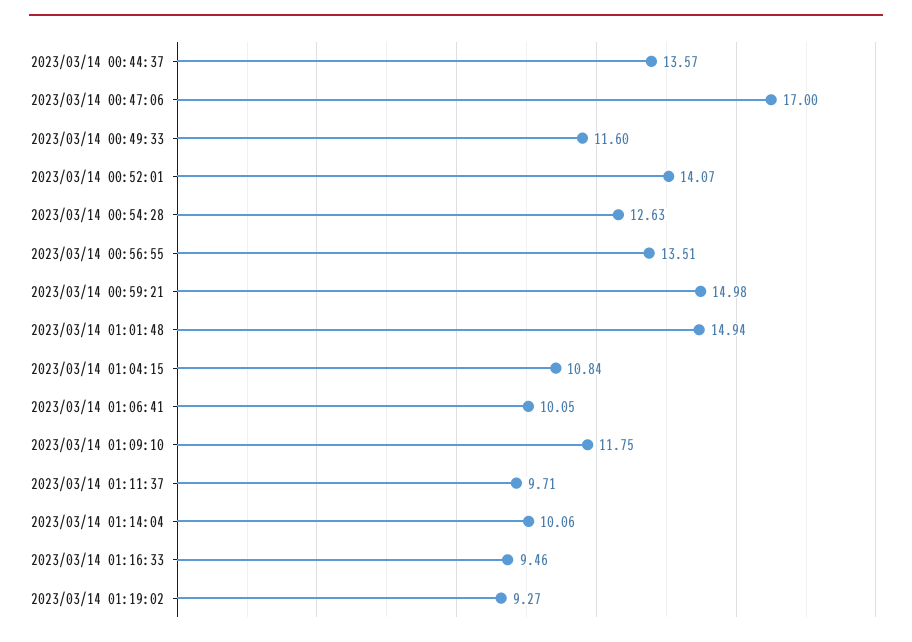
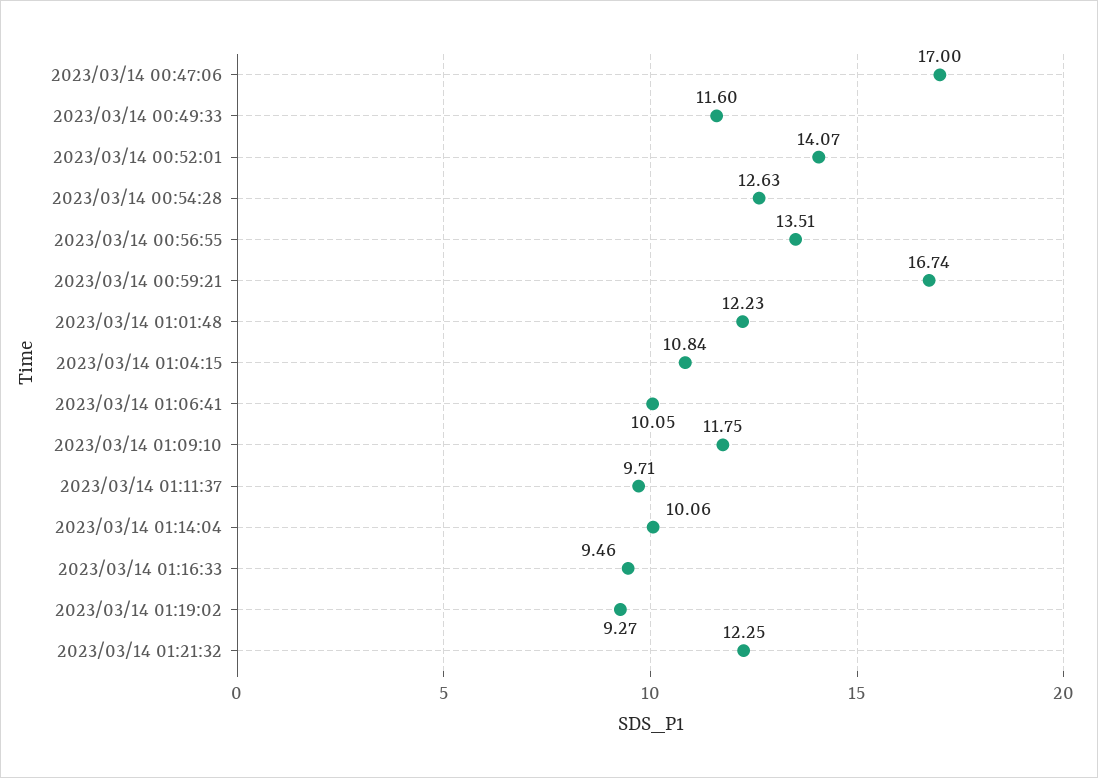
2023/03/14 00:44:37: 13.57 -> none
2023/03/14 00:59:21: 14.98 -> 16.74
2023/03/14 01:01:48: 14.94 -> 12.23
2023/03/14 01:21:32: none -> 12.25

